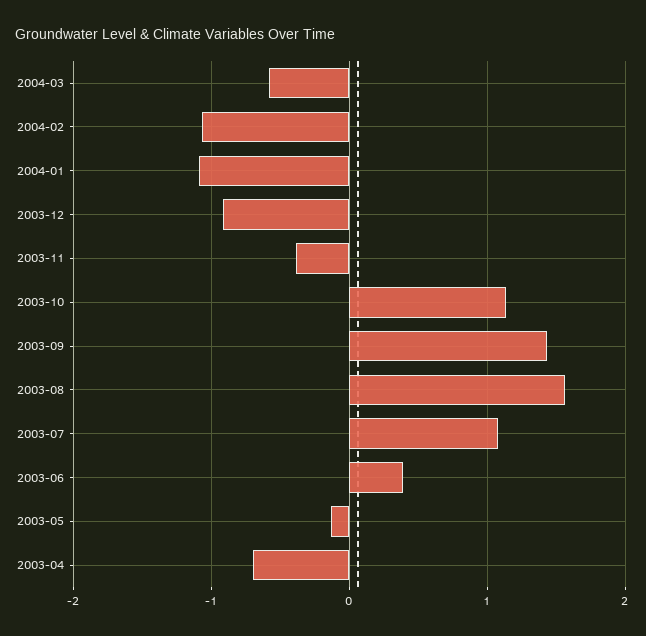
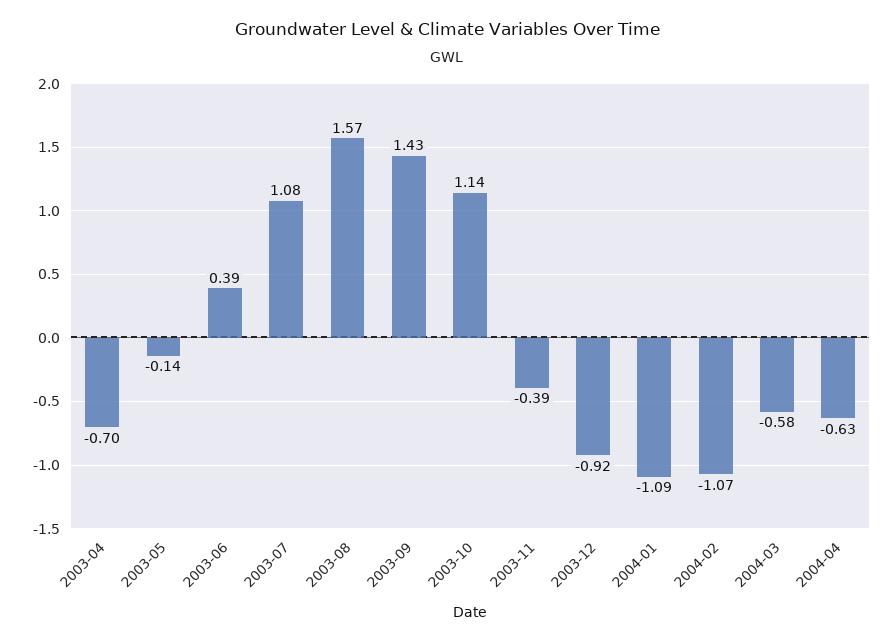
2004-04: none -> -0.63

